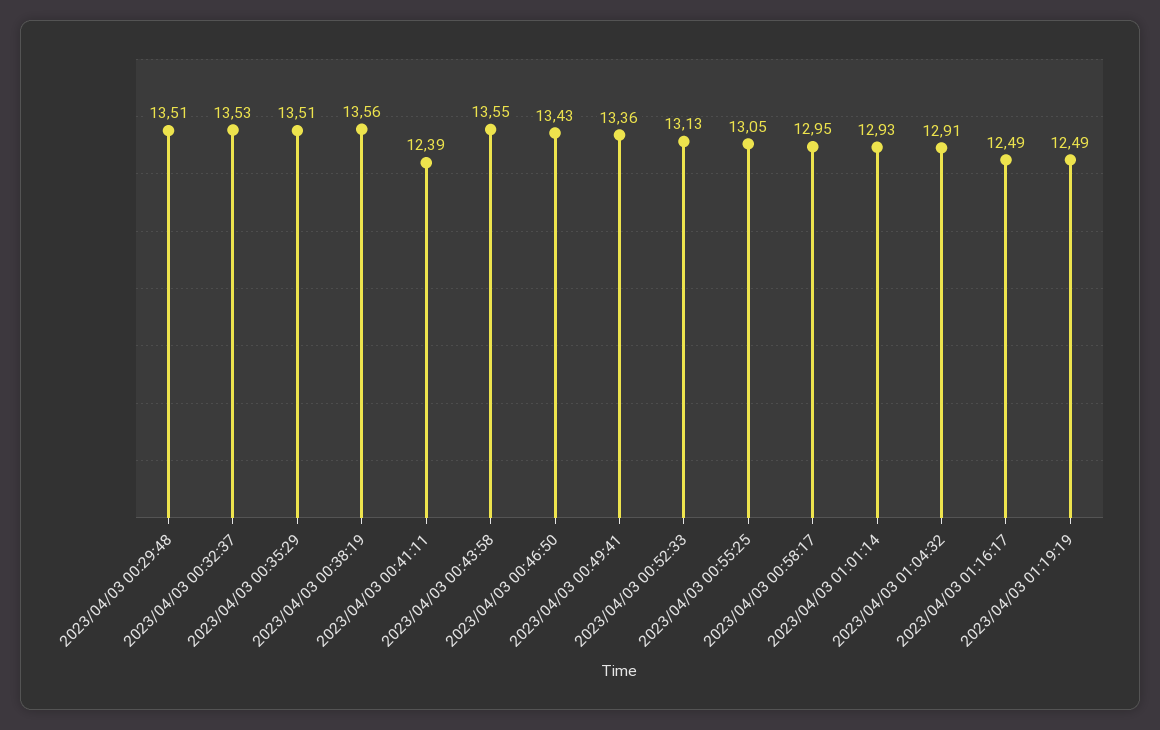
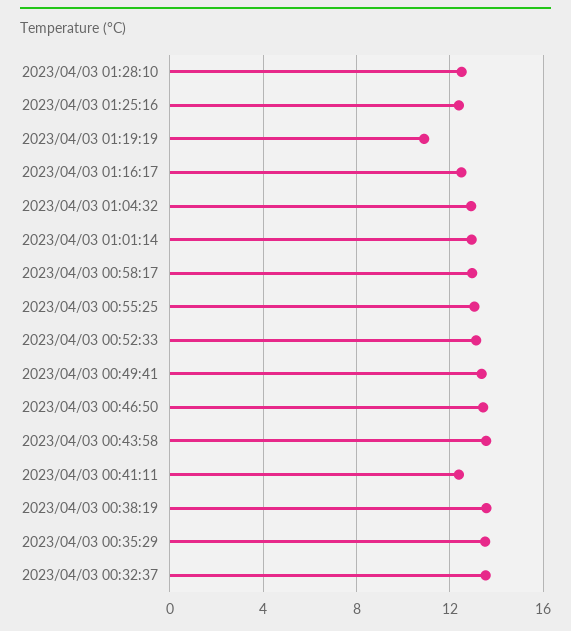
2023/04/03 00:29:48: 13.51 -> none
2023/04/03 01:19:19: 12.49 -> 11
2023/04/03 01:28:10: none -> 12.5
2023/04/03 01:25:16: none -> 12.5

